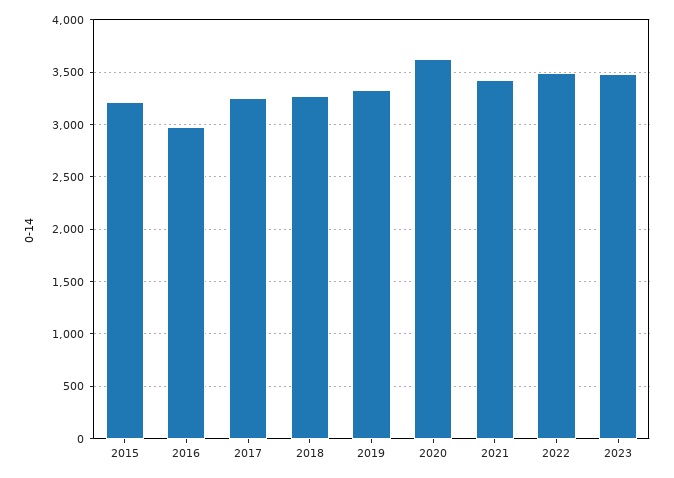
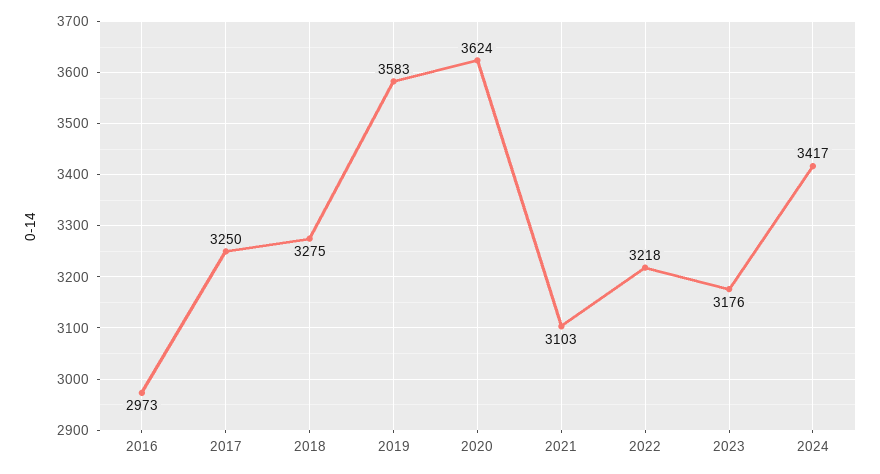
2015: 3200 -> none
2019: 3300 -> 3583
2021: 3400 -> 3103
2022: 3500 -> 3218
2023: 3500 -> 3176
2024: none -> 3417

